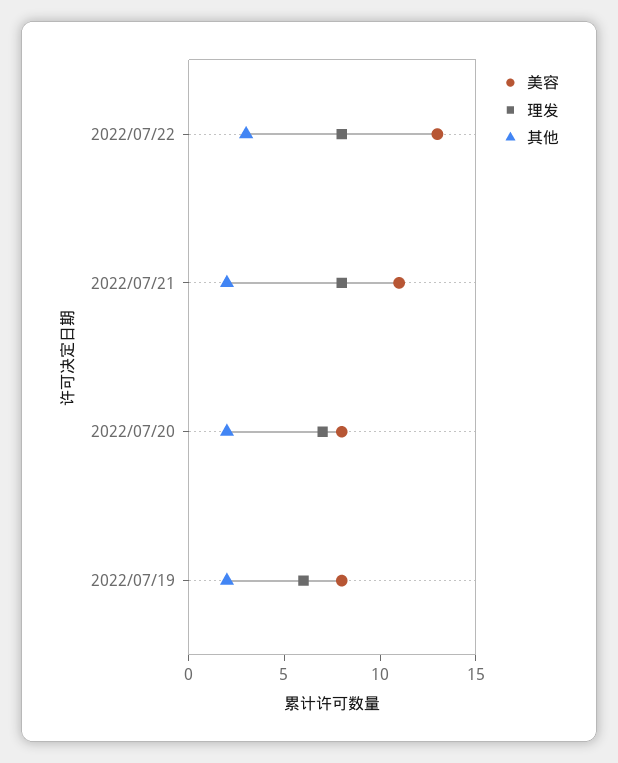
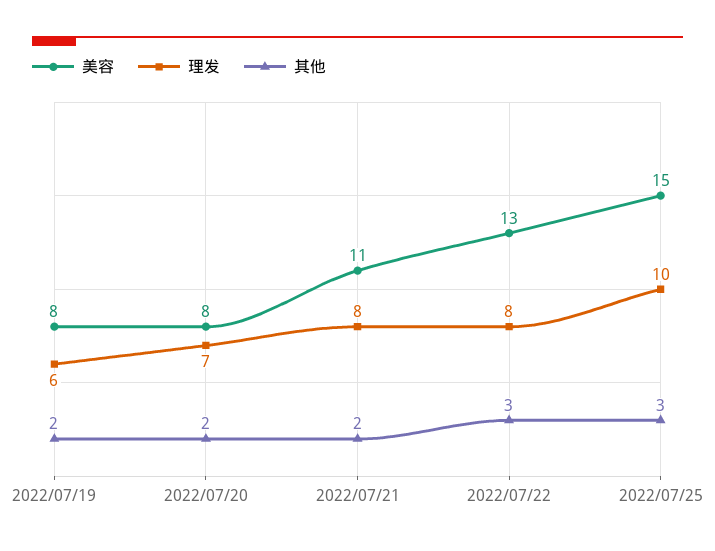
美容, 2022/07/25: none -> 15
理发, 2022/07/25: none -> 10
其他, 2022/07/25: none -> 3

